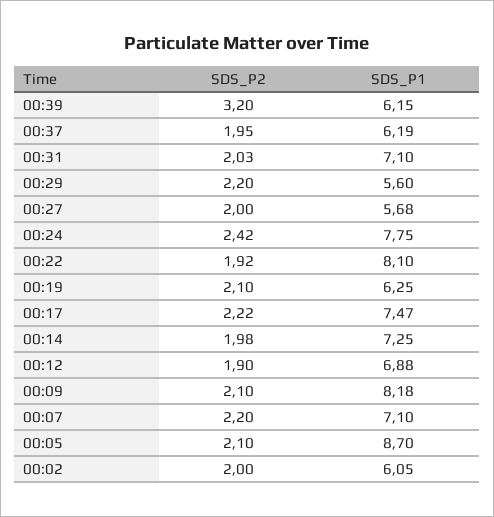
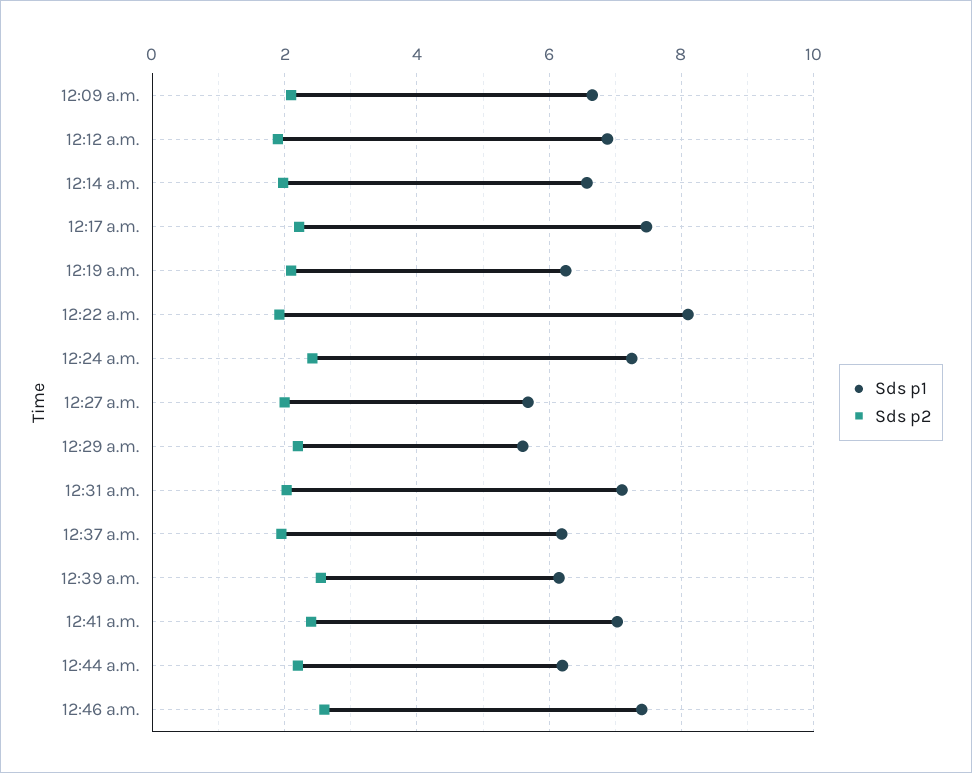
SDS_P2, 00:39: 3.2 -> 2.6
SDS_P1, 00:24: 7.75 -> 7.2
SDS_P1, 00:14: 7.25 -> 6.6
SDS_P1, 00:09: 8.18 -> 6.6
SDS_P2, 00:07: 2.2 -> none
SDS_P1, 00:07: 7.1 -> none
SDS_P2, 00:05: 2.1 -> none
SDS_P1, 00:05: 8.7 -> none
SDS_P2, 00:02: 2 -> none
SDS_P1, 00:02: 6.05 -> none
SDS_P1, 12:41 a.m.: none -> 7
SDS_P2, 12:41 a.m.: none -> 2.4
SDS_P1, 12:44 a.m.: none -> 6.2
SDS_P2, 12:44 a.m.: none -> 2.2
SDS_P1, 12:46 a.m.: none -> 7.4
SDS_P2, 12:46 a.m.: none -> 2.6

